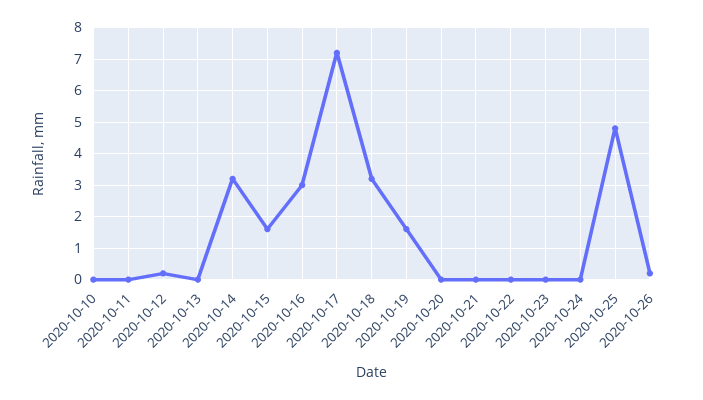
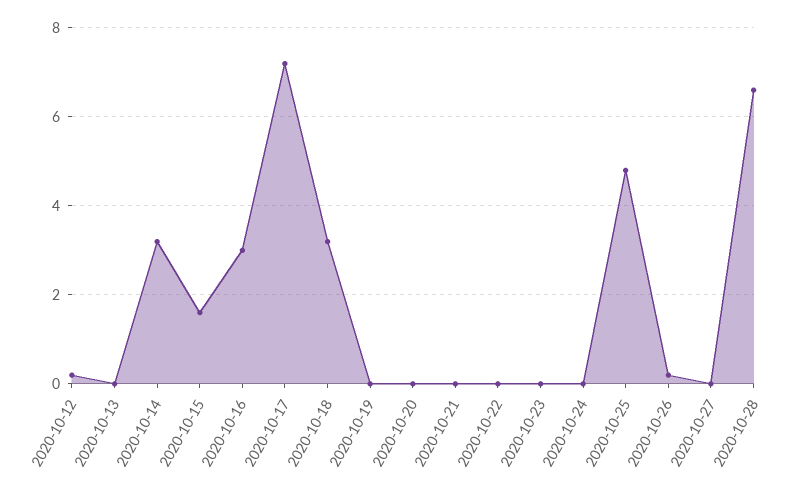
2020-10-10: 0 -> none
2020-10-11: 0 -> none
2020-10-19: 1.5 -> 0
2020-10-27: none -> 0
2020-10-28: none -> 6.5

